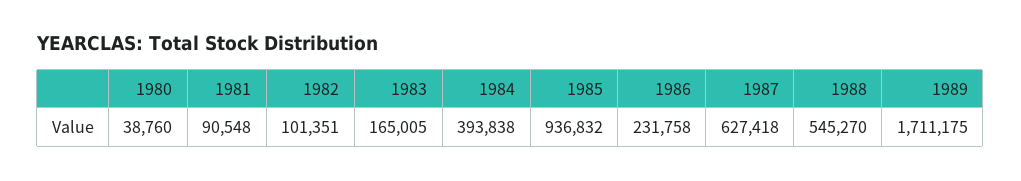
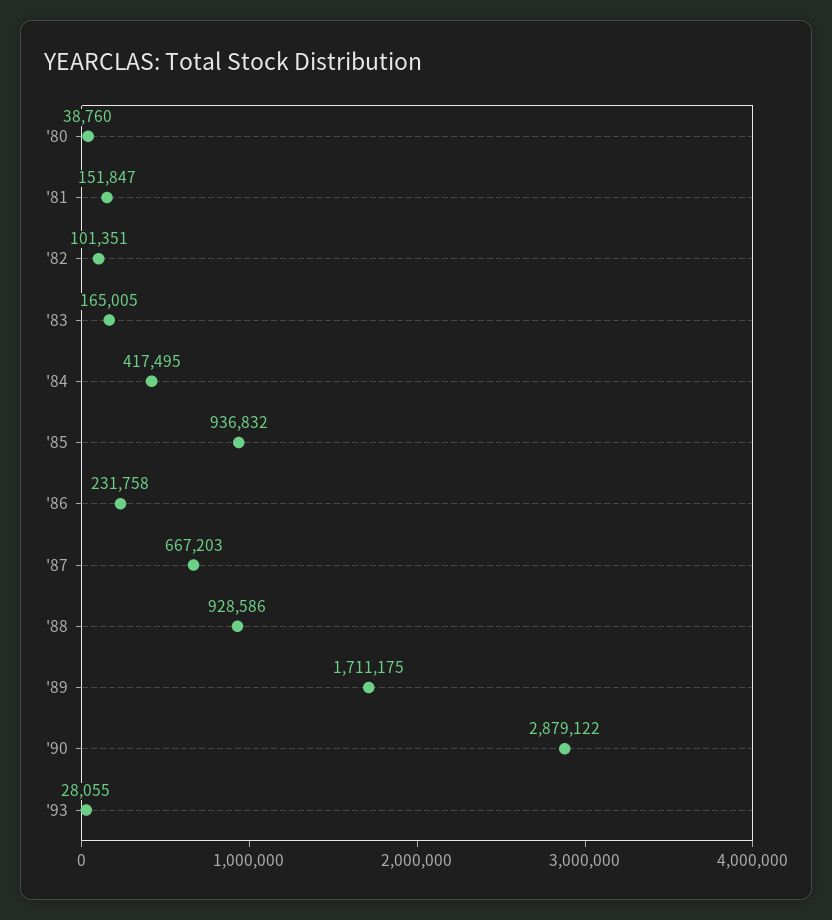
1981: 90548 -> 151847
1984: 393838 -> 417495
1987: 627418 -> 667203
1988: 545270 -> 928586
'90: none -> 2879122
'93: none -> 28055

